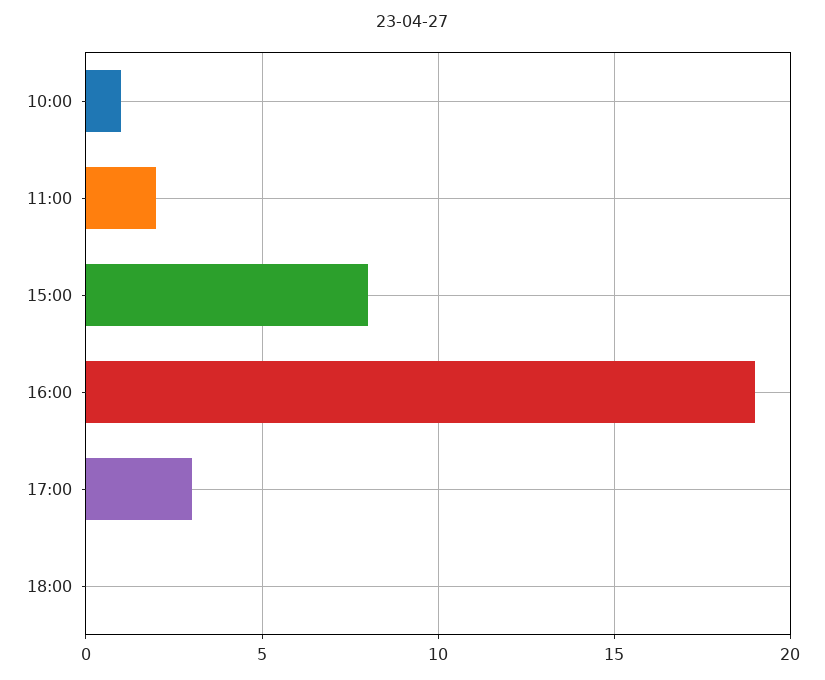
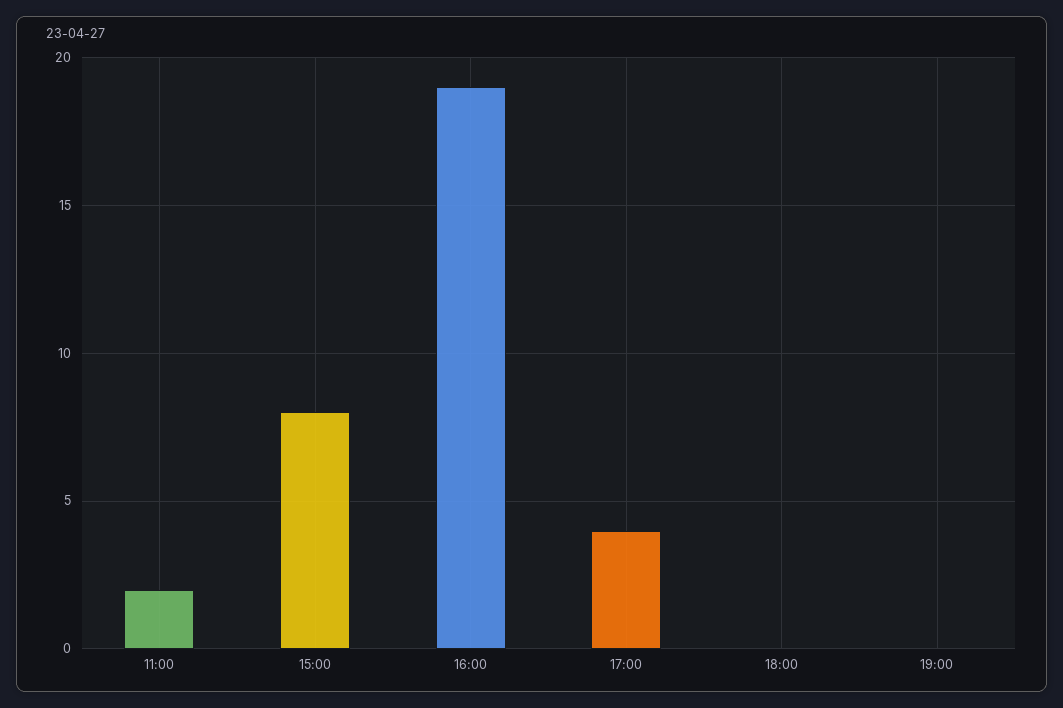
10:00: 1 -> none
17:00: 3 -> 4
19:00: none -> 0

